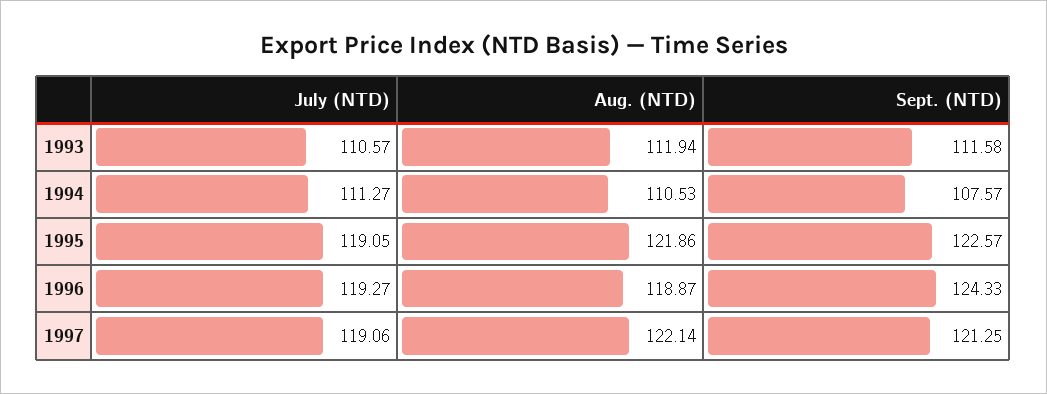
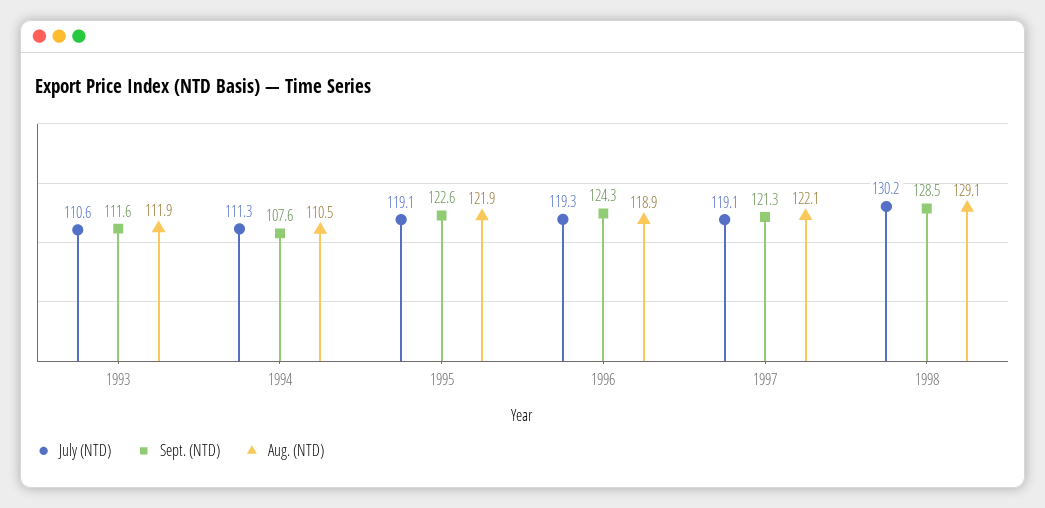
July (NTD), 1998: none -> 130.2
Sept. (NTD), 1998: none -> 128.5
Aug. (NTD), 1998: none -> 129.1

